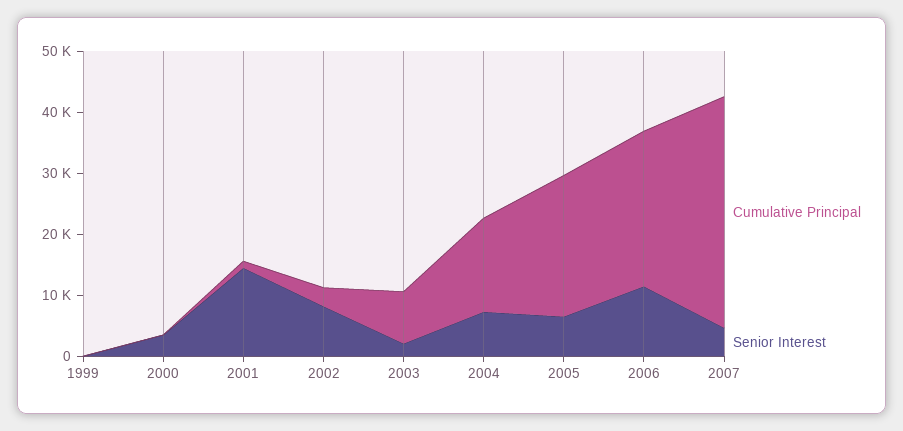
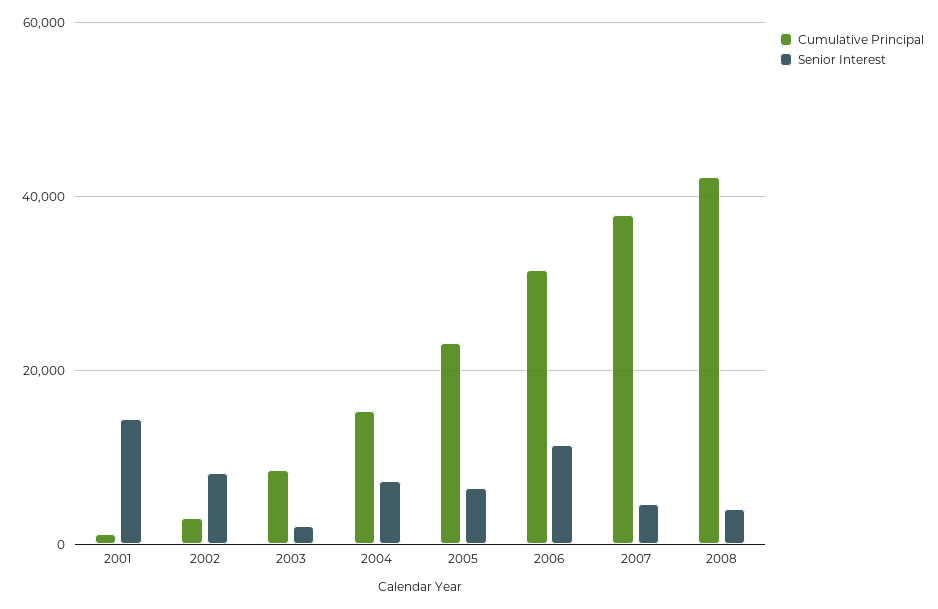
Cumulative Principal, 1999: 0 -> none
Senior Interest, 1999: 0 -> none
Cumulative Principal, 2000: 0 -> none
Senior Interest, 2000: 4000 -> none
Cumulative Principal, 2006: 26000 -> 32000
Cumulative Principal, 2008: none -> 42000
Senior Interest, 2008: none -> 4000

